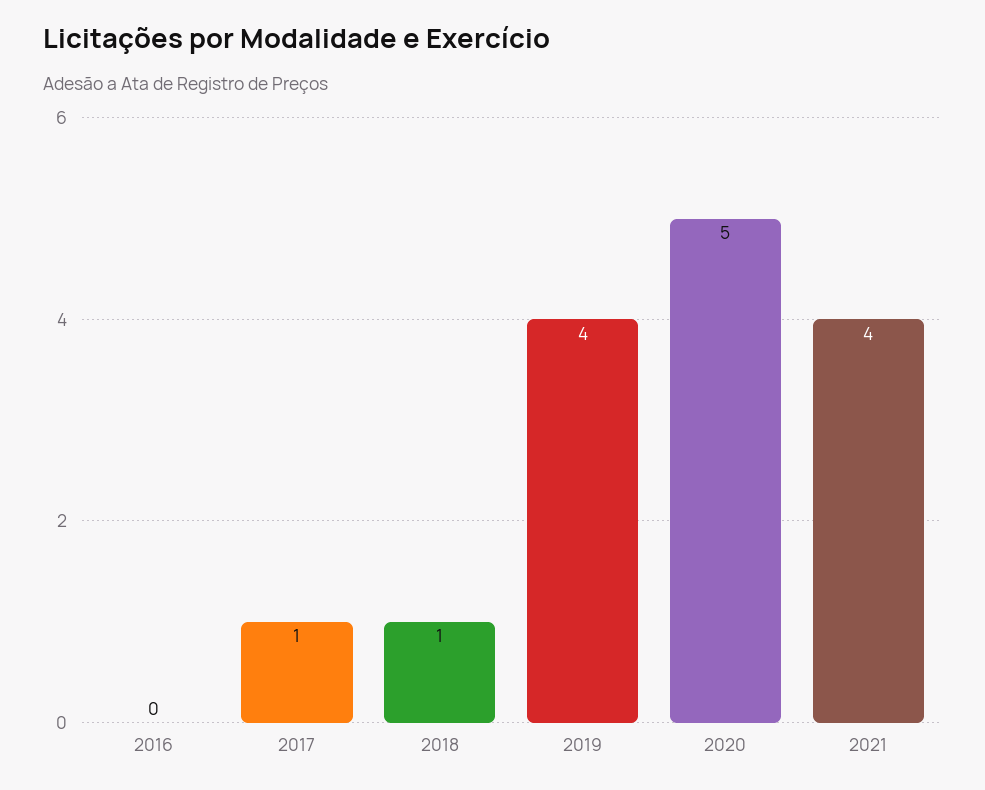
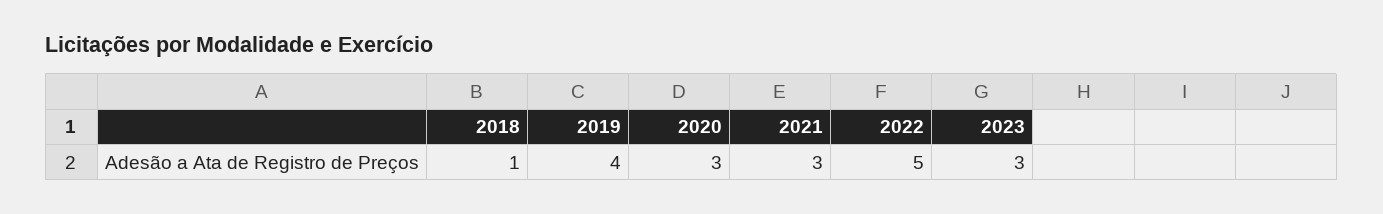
2016: 0 -> none
2017: 1 -> none
2020: 5 -> 3
2021: 4 -> 3
2022: none -> 5
2023: none -> 3

